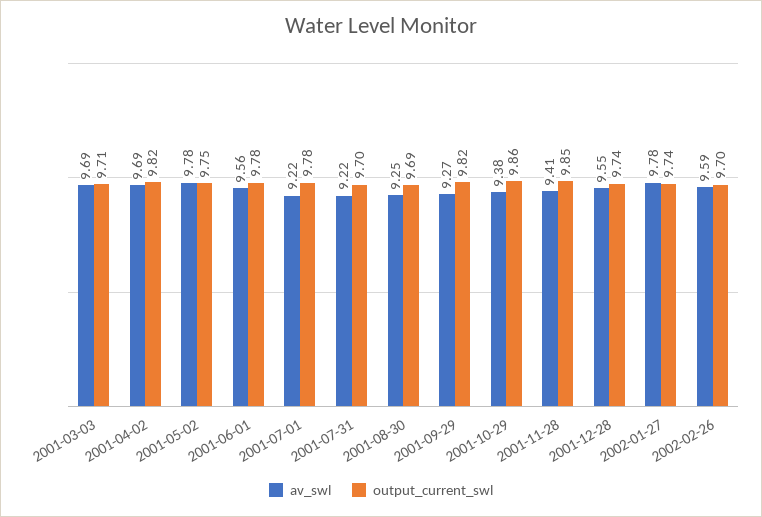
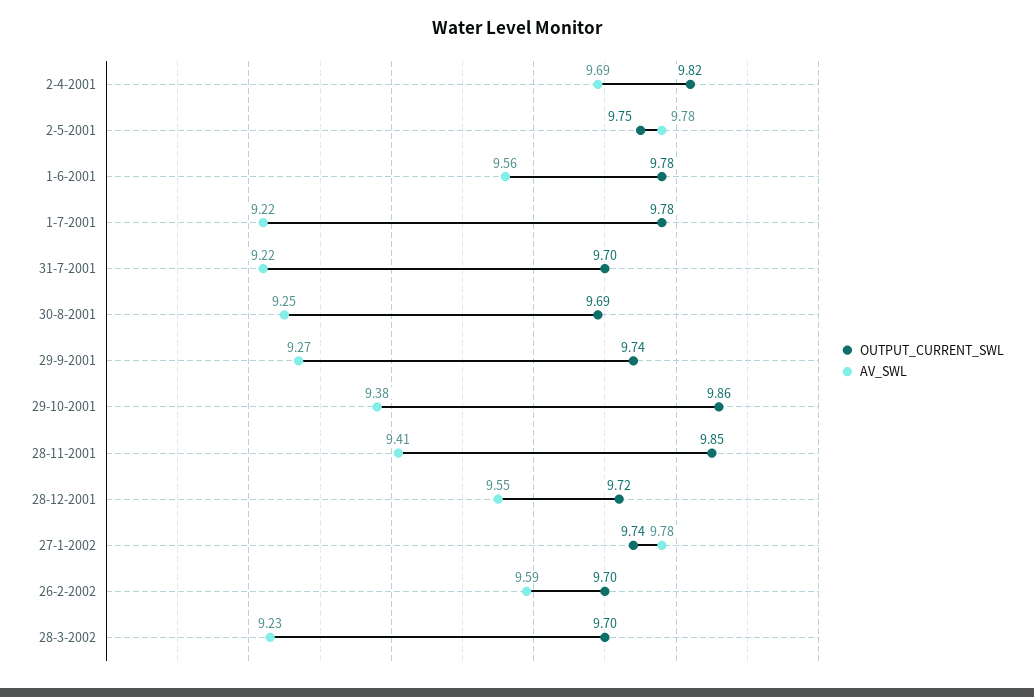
av_swl, 2001-03-03: 9.69 -> none
output_current_swl, 2001-03-03: 9.71 -> none
output_current_swl, 2001-09-29: 9.82 -> 9.74
output_current_swl, 2001-12-28: 9.74 -> 9.72
output_current_swl, 28-3-2002: none -> 9.7
av_swl, 28-3-2002: none -> 9.23

